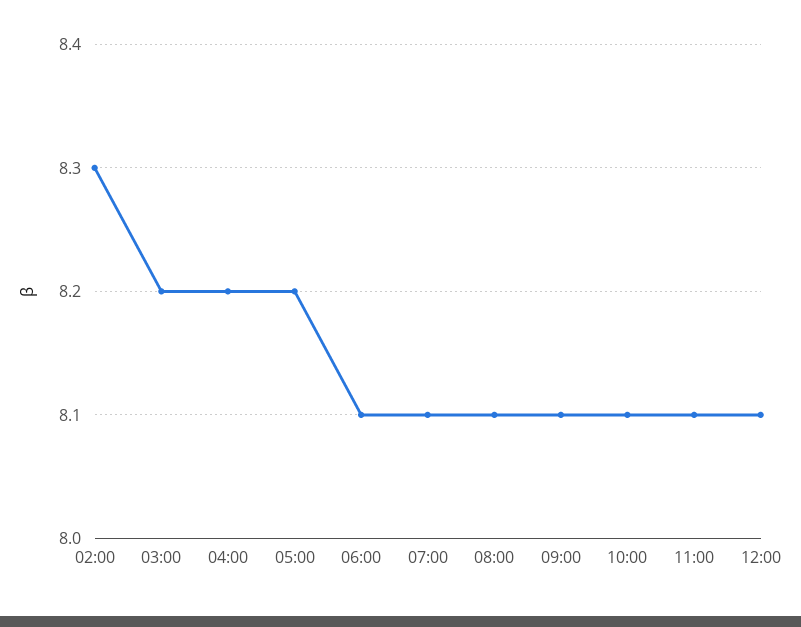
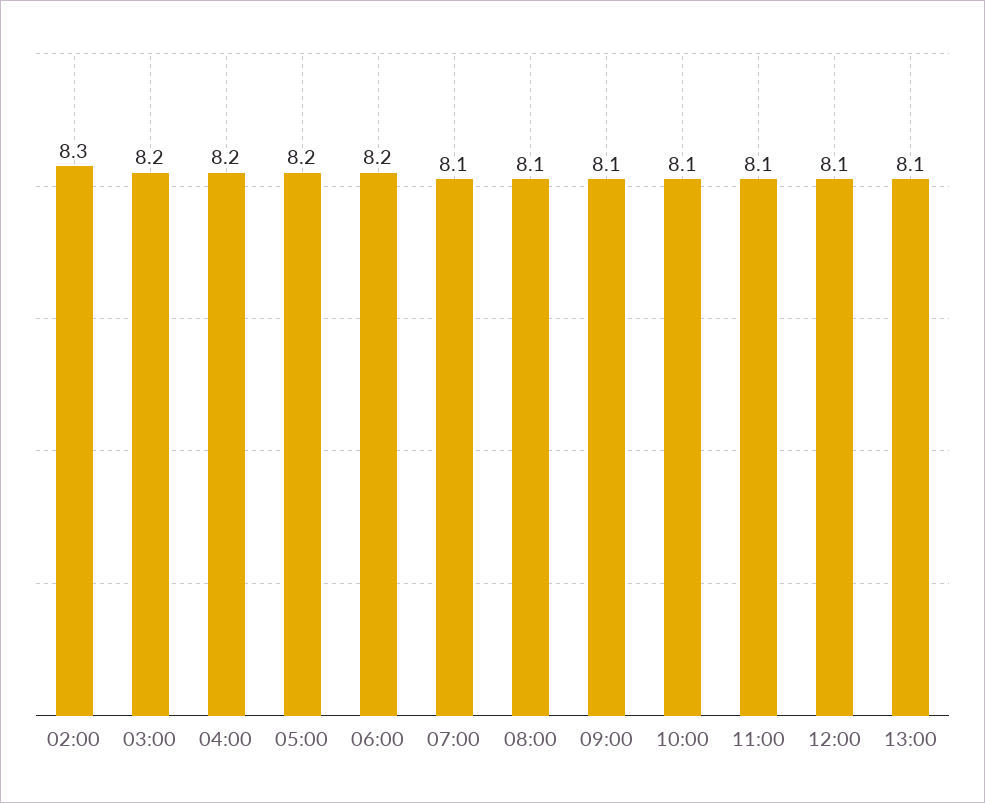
06:00: 8.1 -> 8.2
13:00: none -> 8.1

